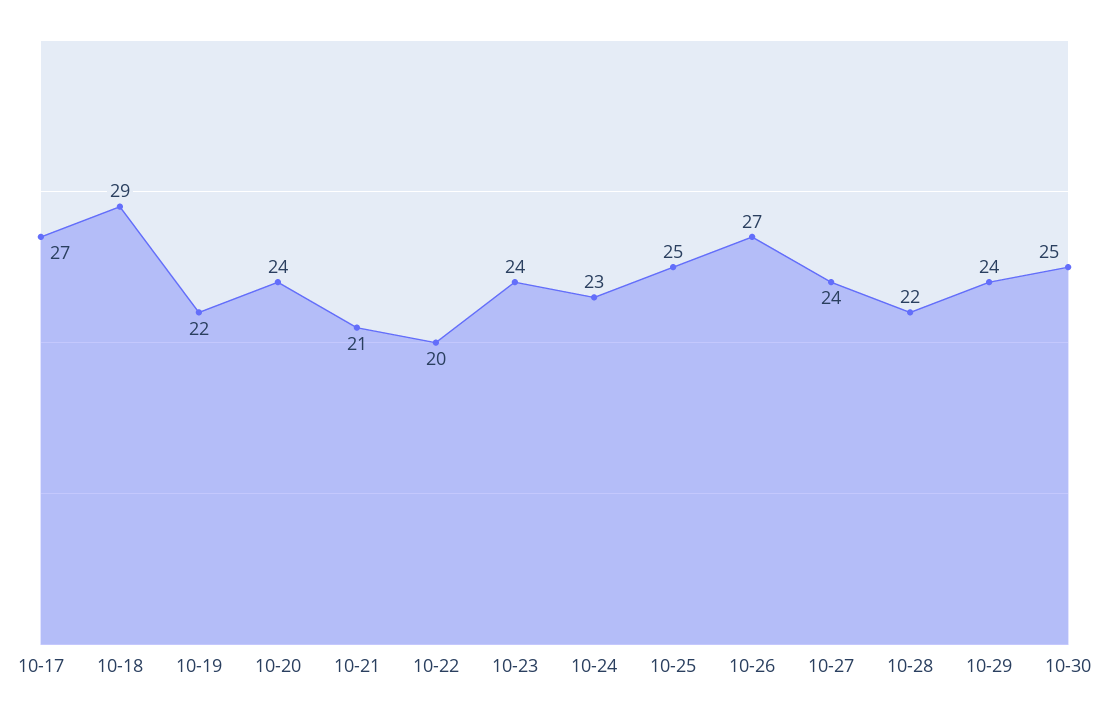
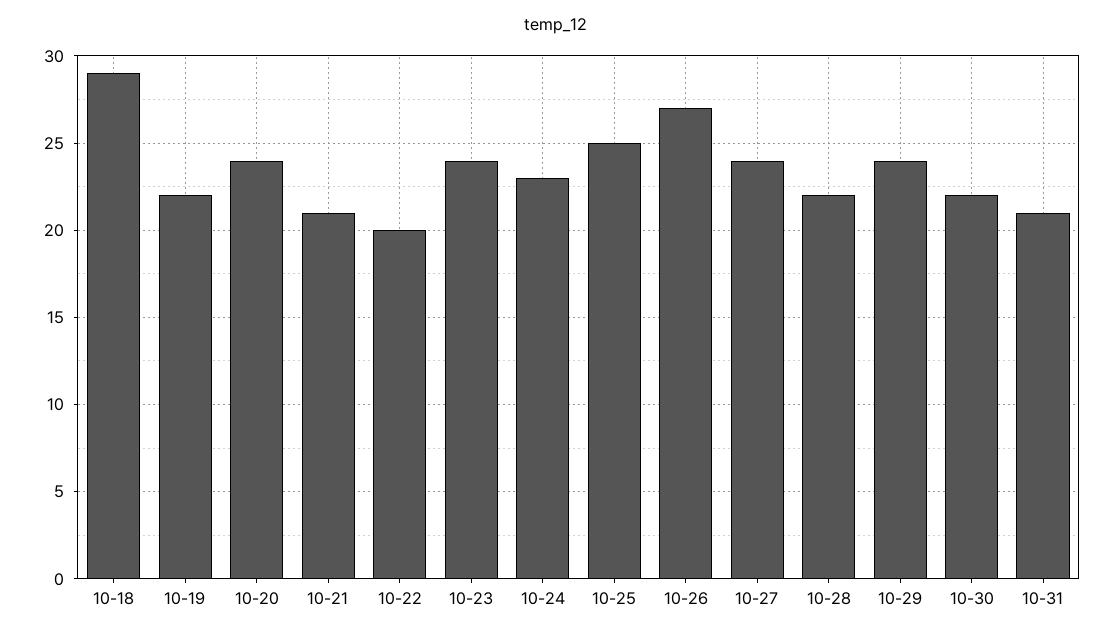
10-17: 27 -> none
10-30: 25 -> 22
10-31: none -> 21

